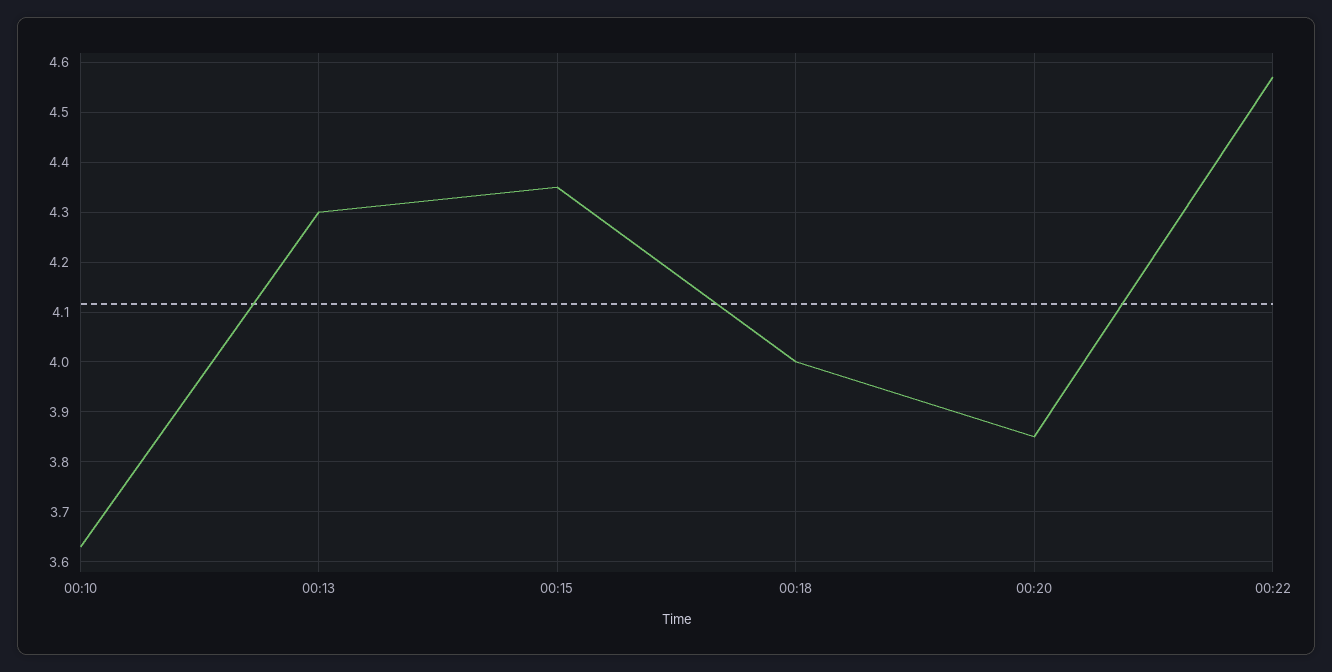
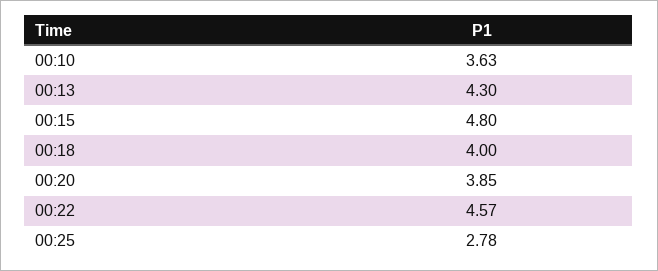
00:15: 4.35 -> 4.8
00:25: none -> 2.78

